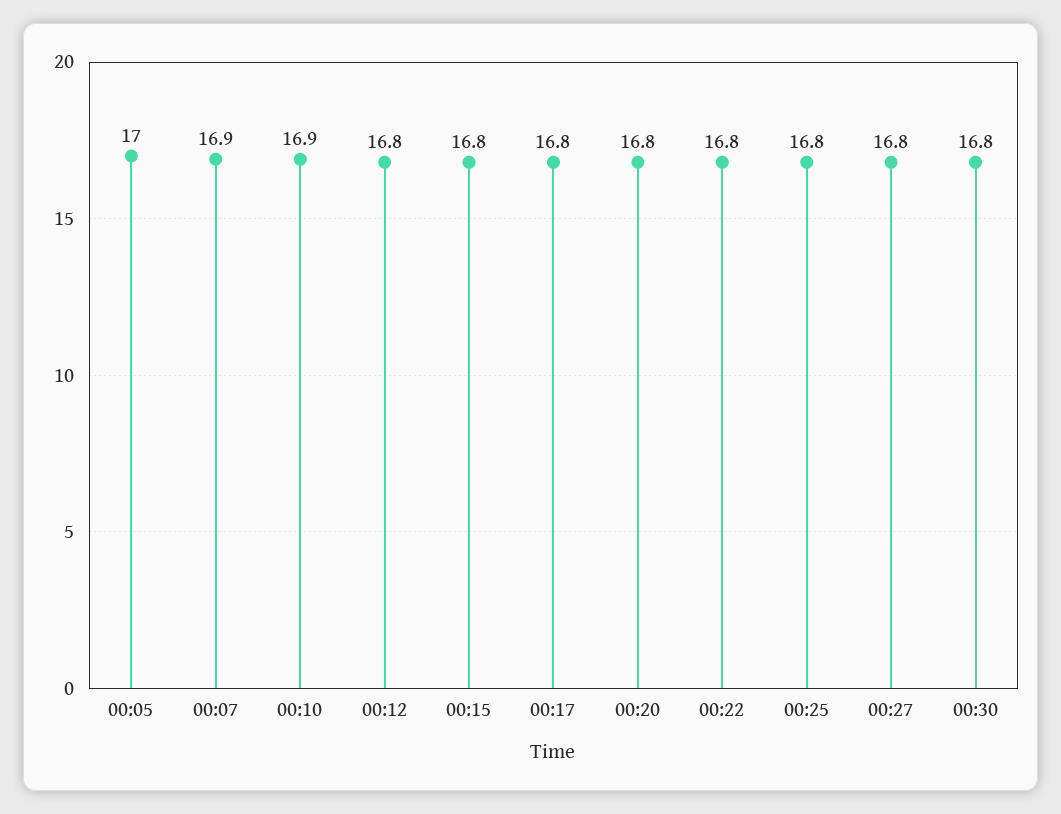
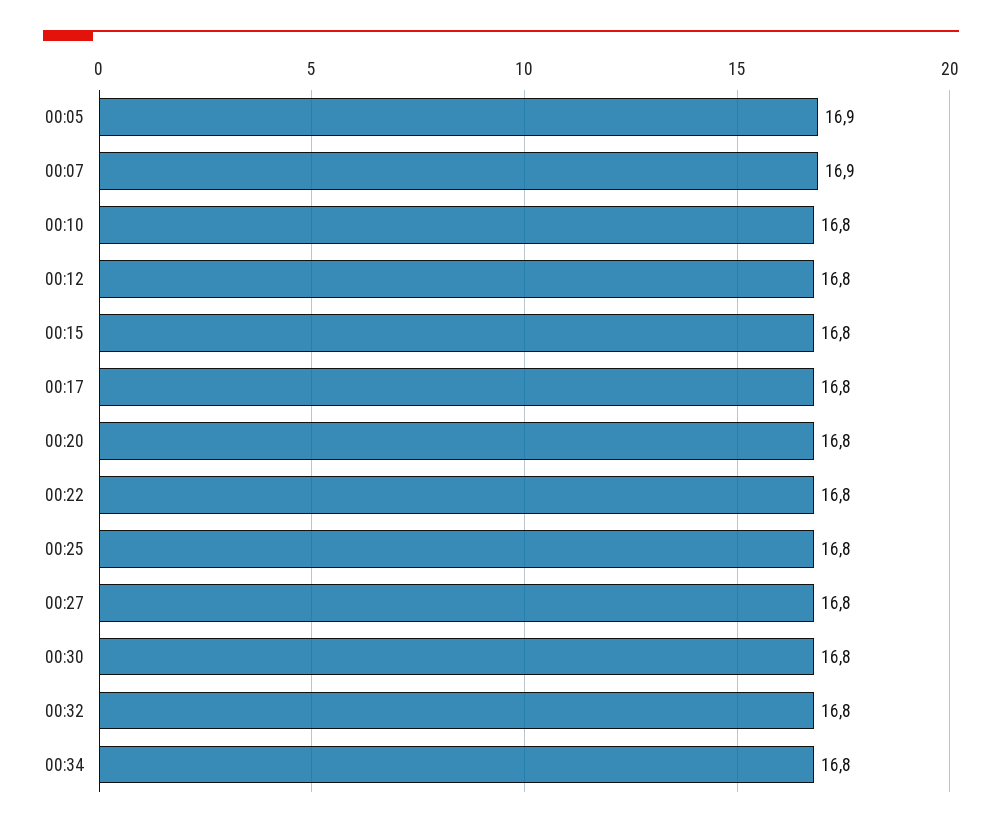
00:05: 17 -> 16.9
00:10: 16.9 -> 16.8
00:32: none -> 16.8
00:34: none -> 16.8

